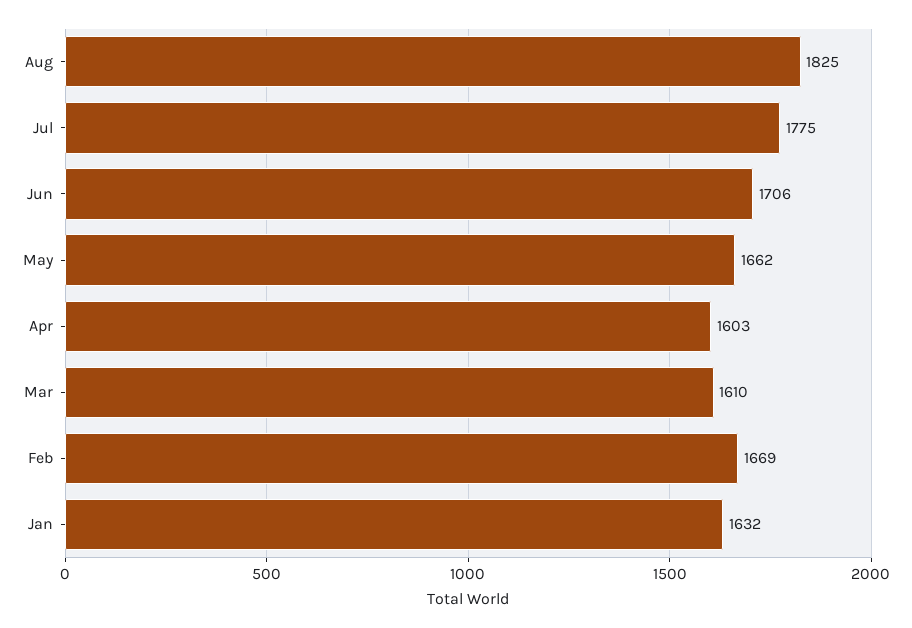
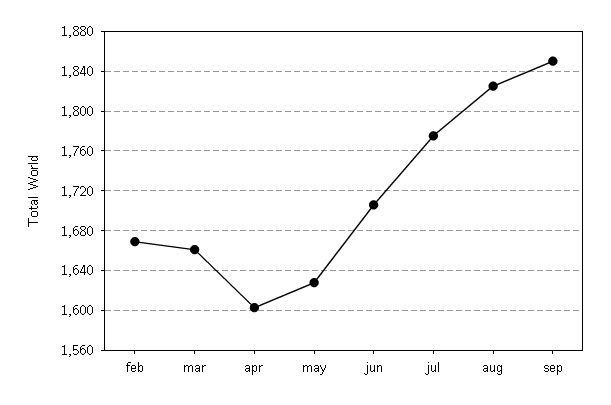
May: 1662 -> 1630
Mar: 1610 -> 1660
Jan: 1632 -> none
sep: none -> 1850

